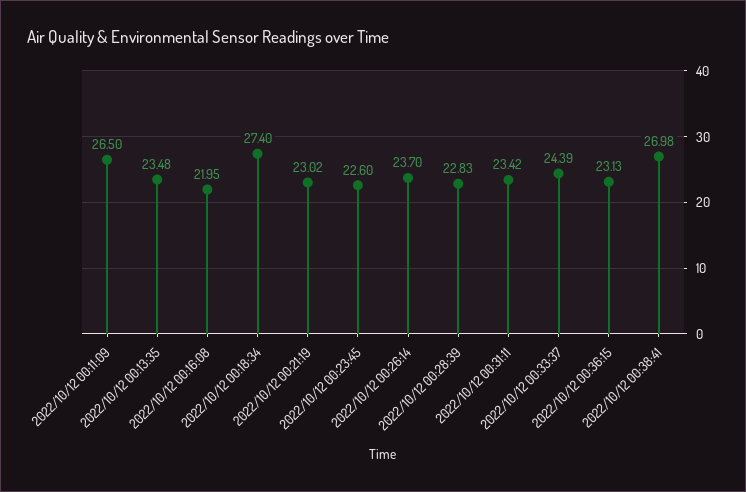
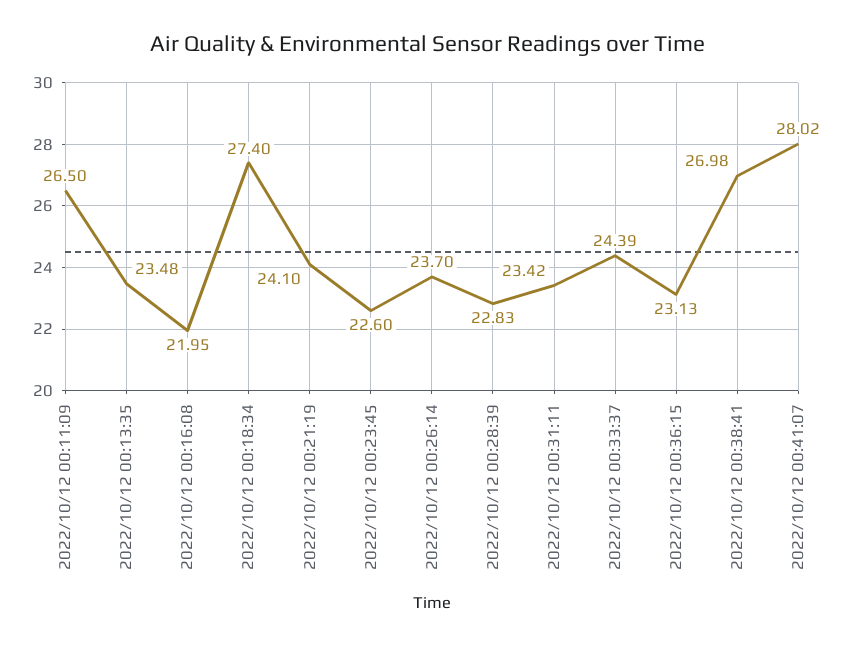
2022/10/12 00:21:19: 23.02 -> 24.1
2022/10/12 00:41:07: none -> 28.02

